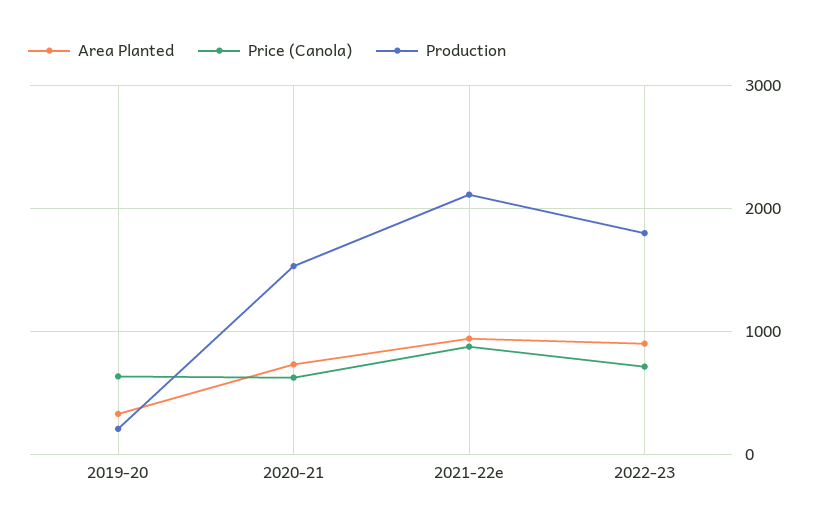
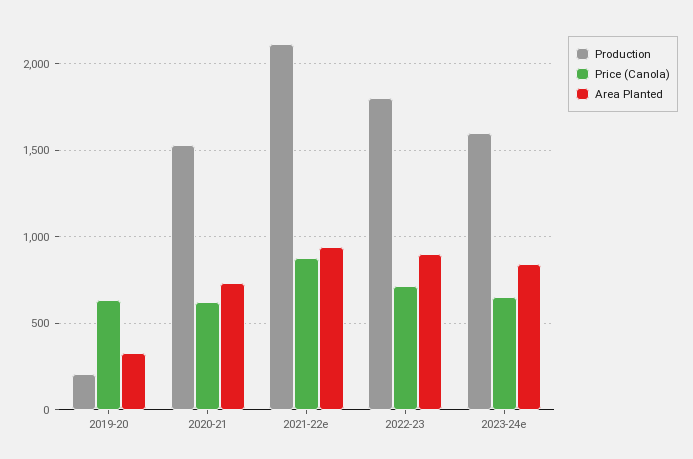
Production, 2023-24e: none -> 1600
Price (Canola), 2023-24e: none -> 650
Area Planted, 2023-24e: none -> 850

